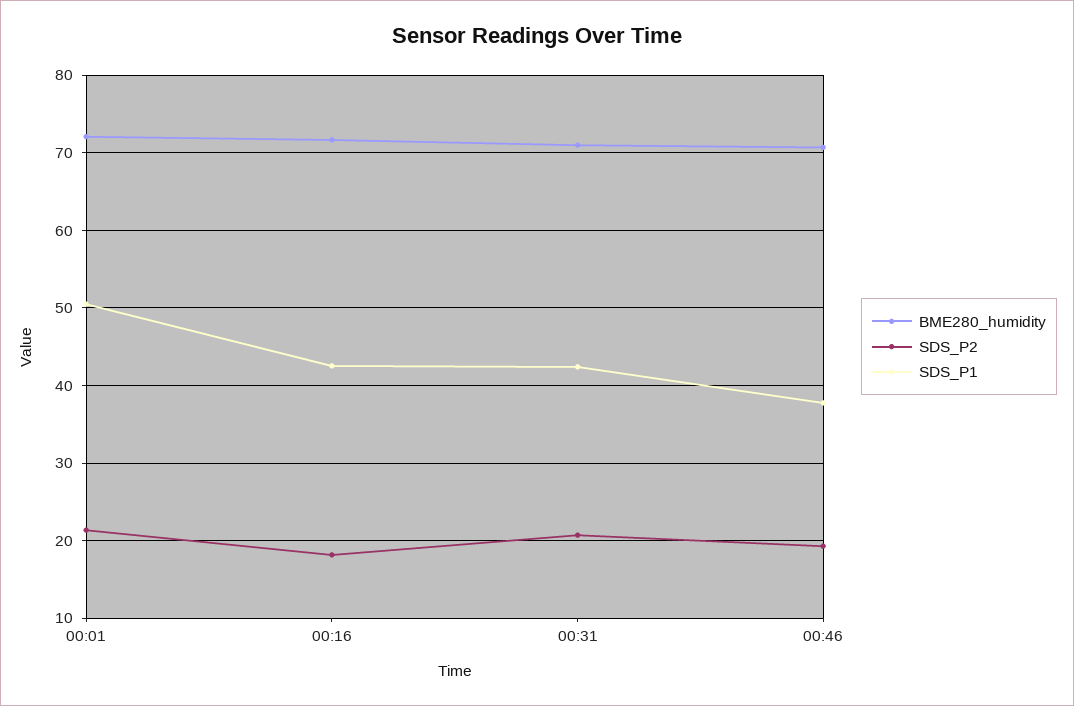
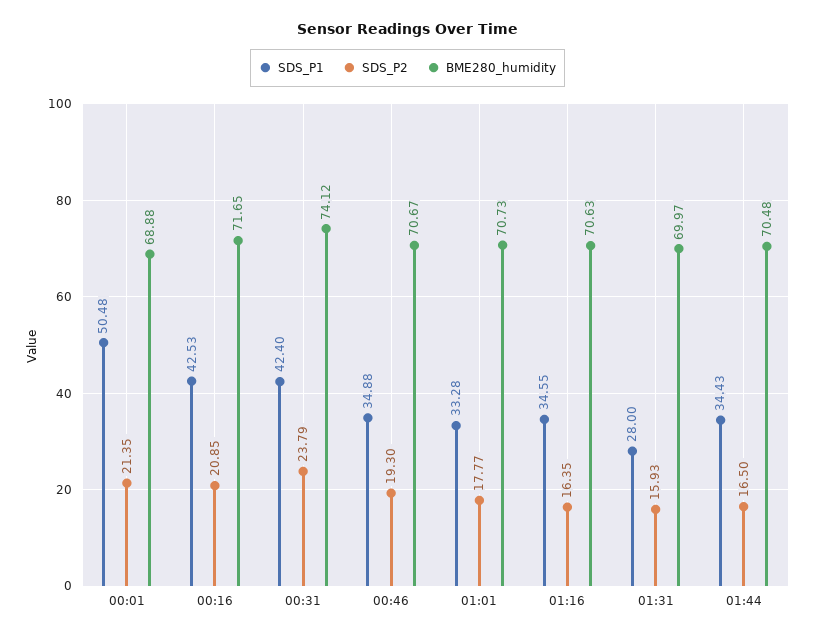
BME280_humidity, 00:01: 72 -> 68.88
SDS_P2, 00:16: 18 -> 20.85
BME280_humidity, 00:31: 71 -> 74.12
SDS_P2, 00:31: 21 -> 23.79
SDS_P1, 00:46: 38 -> 34.88
SDS_P1, 01:01: none -> 33.28
SDS_P2, 01:01: none -> 17.77
BME280_humidity, 01:01: none -> 70.73
SDS_P1, 01:16: none -> 34.55
SDS_P2, 01:16: none -> 16.35
BME280_humidity, 01:16: none -> 70.63
SDS_P1, 01:31: none -> 28
SDS_P2, 01:31: none -> 15.93
BME280_humidity, 01:31: none -> 69.97
SDS_P1, 01:44: none -> 34.43
SDS_P2, 01:44: none -> 16.5
BME280_humidity, 01:44: none -> 70.48

